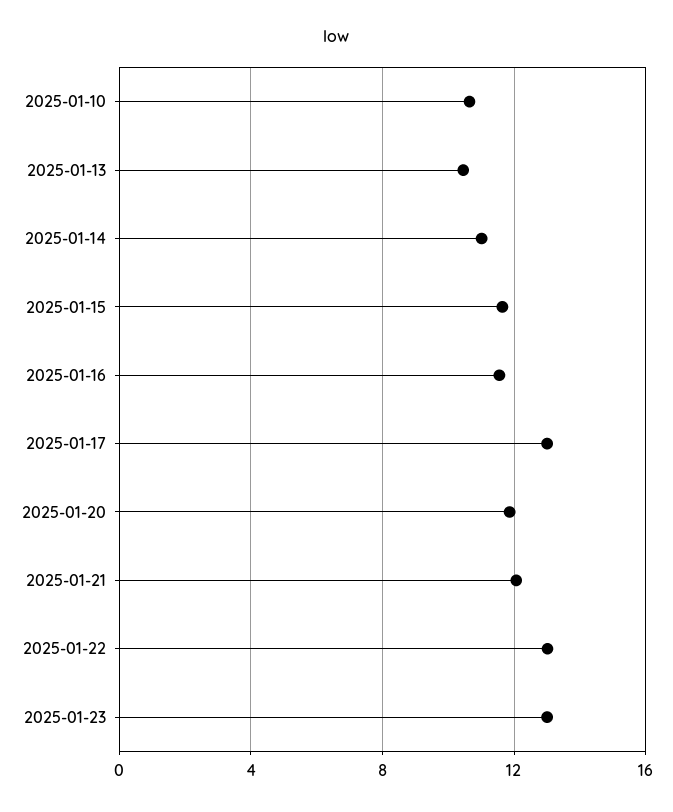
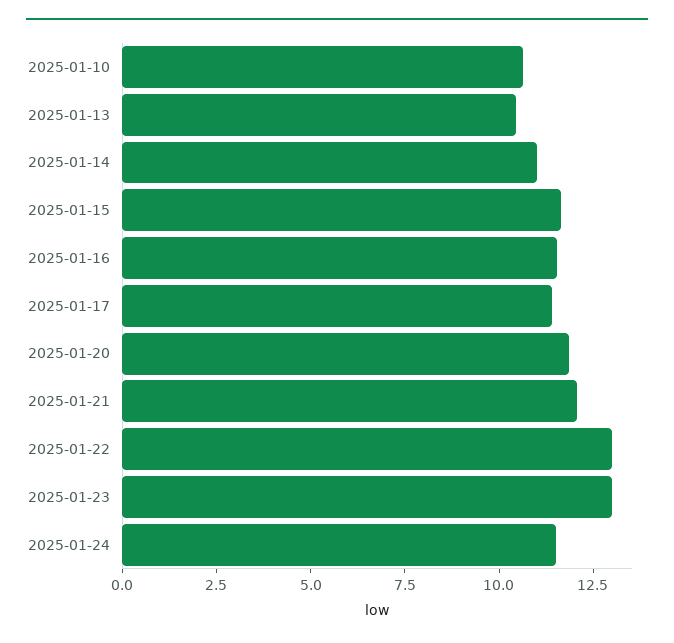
2025-01-17: 13 -> 11.5
2025-01-24: none -> 11.5

